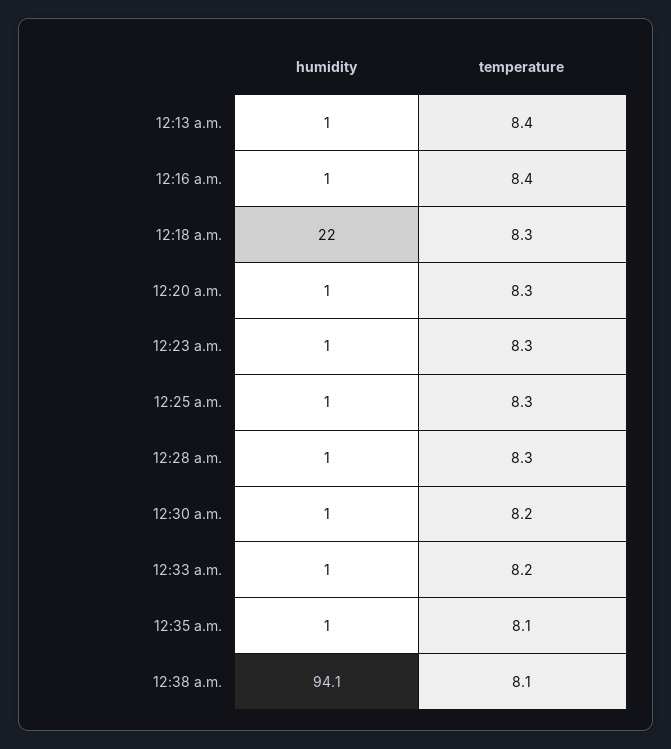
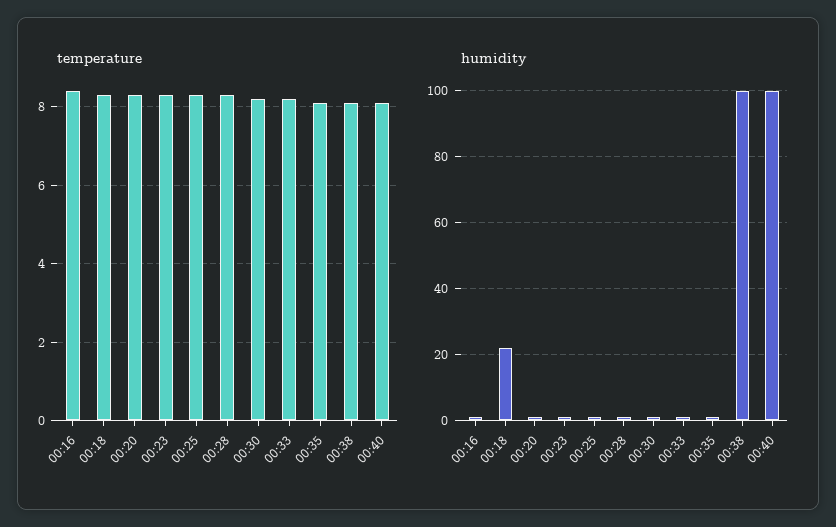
humidity, 12:13 a.m.: 1 -> none
temperature, 12:13 a.m.: 8.4 -> none
humidity, 12:38 a.m.: 94.1 -> 100
temperature, 00:40: none -> 8
humidity, 00:40: none -> 100

